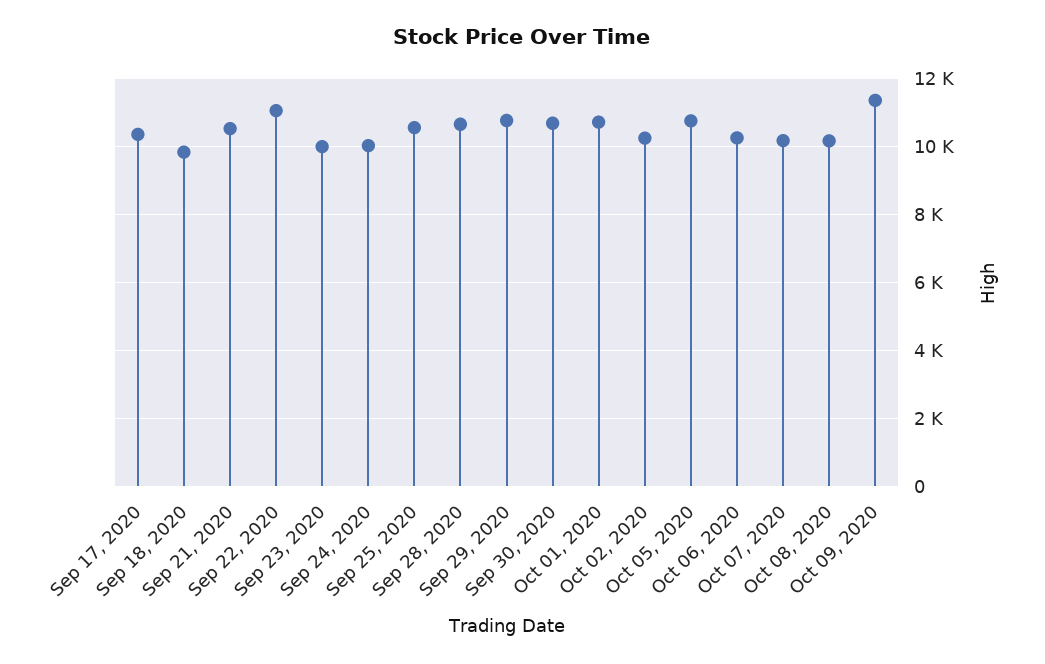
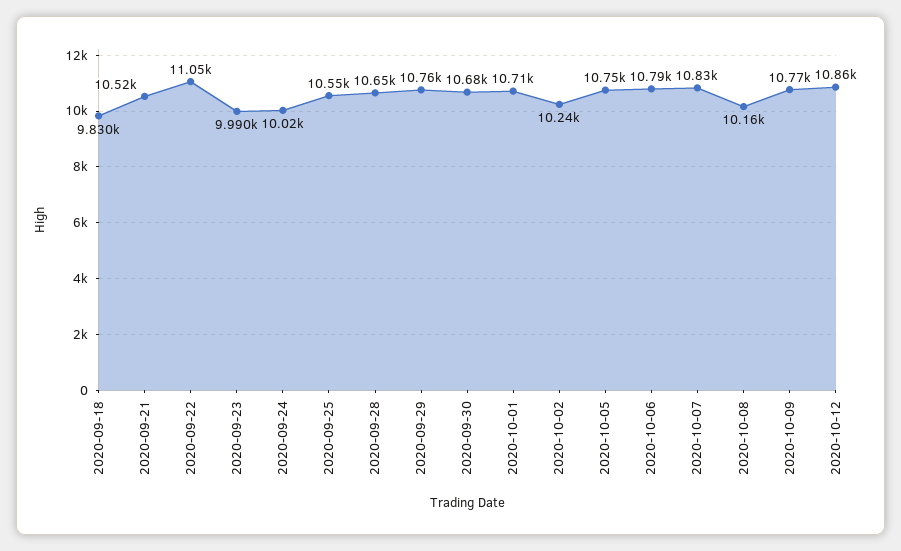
Sep 17, 2020: 10400 -> none
Oct 06, 2020: 10200 -> 10790
Oct 07, 2020: 10200 -> 10830
Oct 09, 2020: 11400 -> 10770
2020-10-12: none -> 10860

